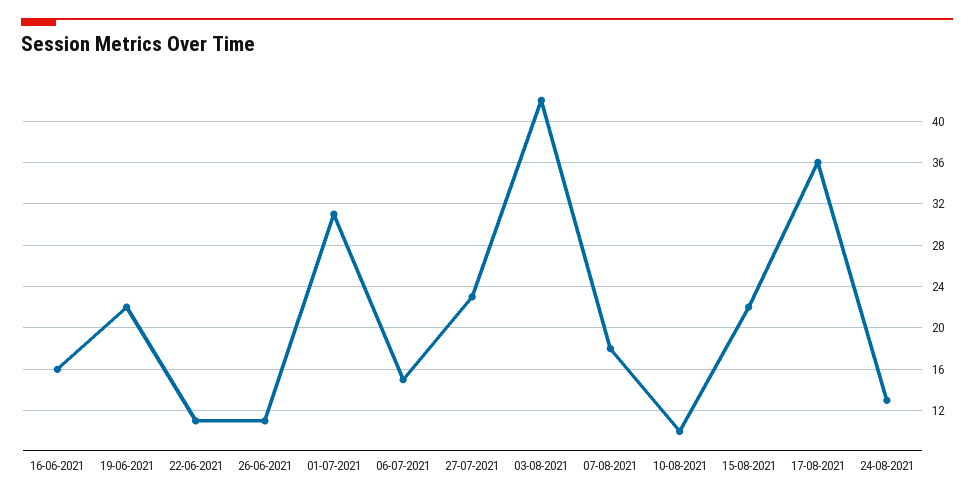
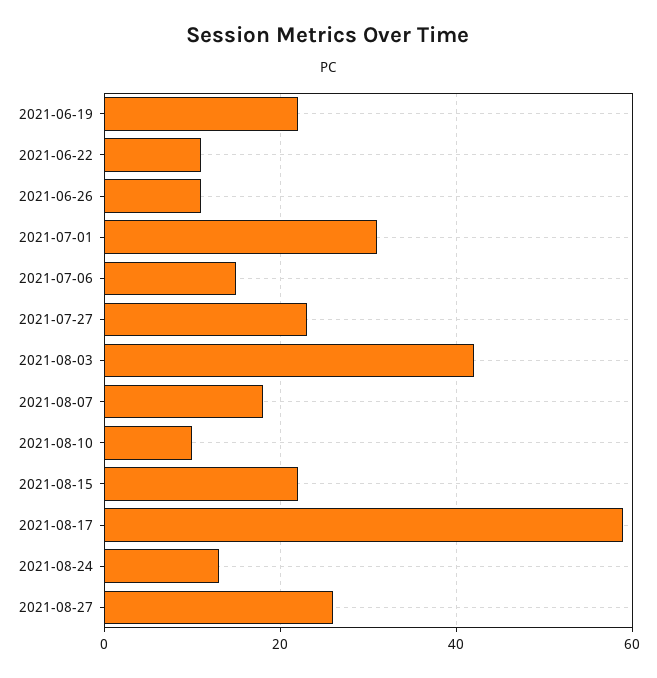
16-06-2021: 16 -> none
17-08-2021: 36 -> 60
2021-08-27: none -> 25

